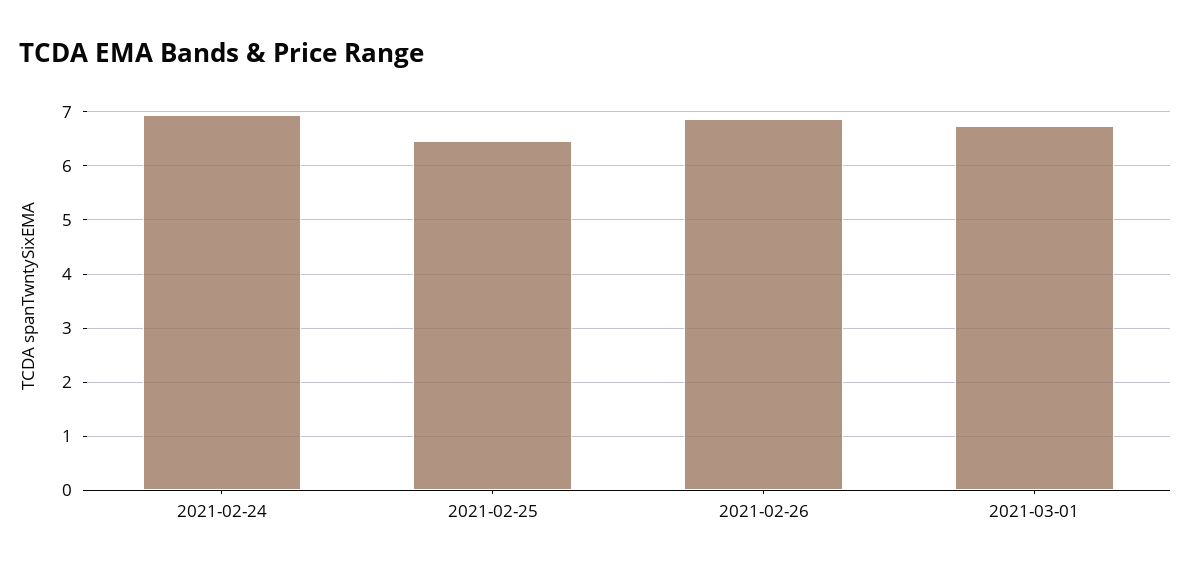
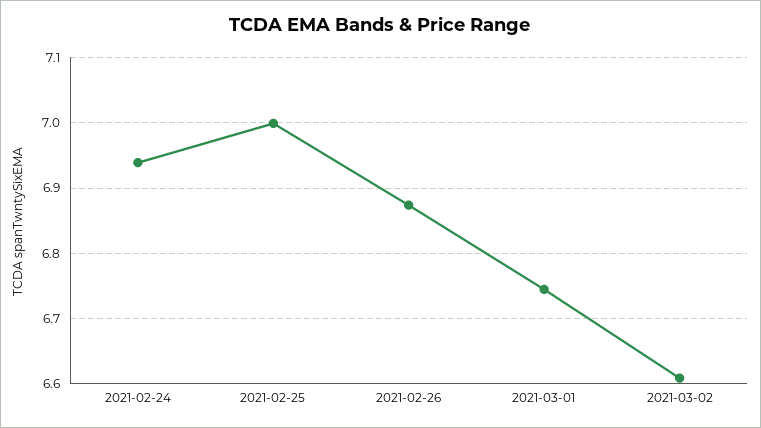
2021-02-25: 6.4 -> 7
2021-03-02: none -> 6.61

